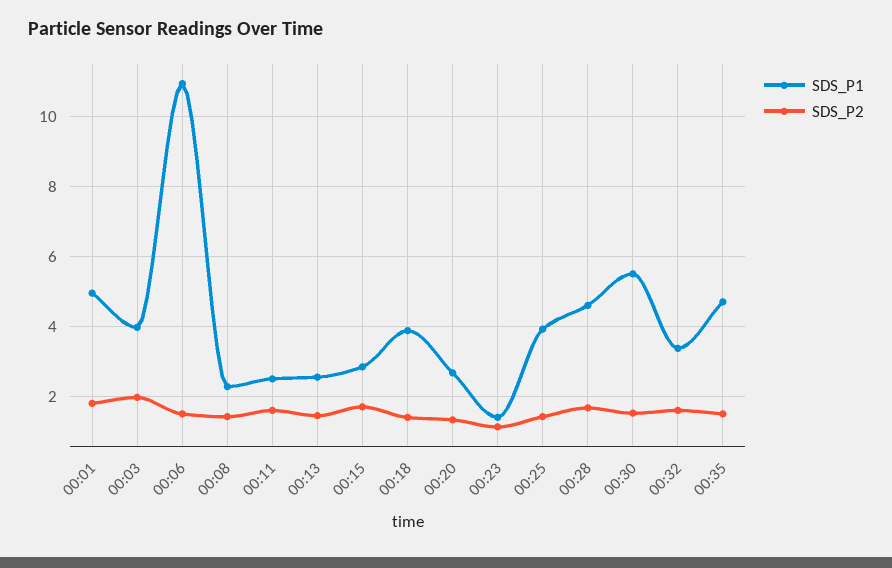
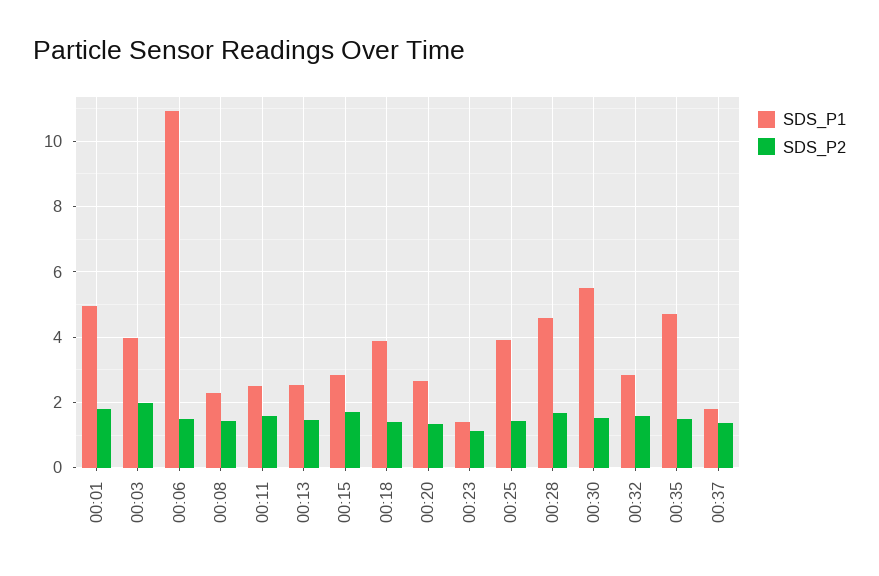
SDS_P1, 00:32: 3.4 -> 2.8
SDS_P1, 00:37: none -> 1.8
SDS_P2, 00:37: none -> 1.4

